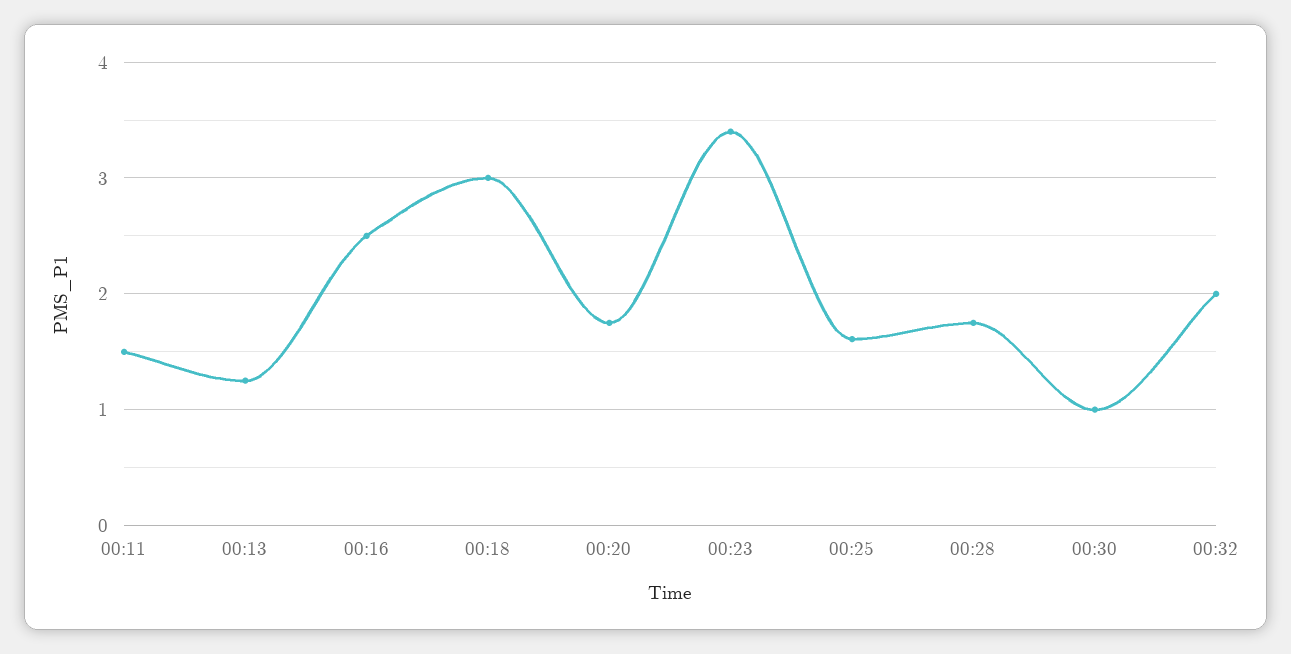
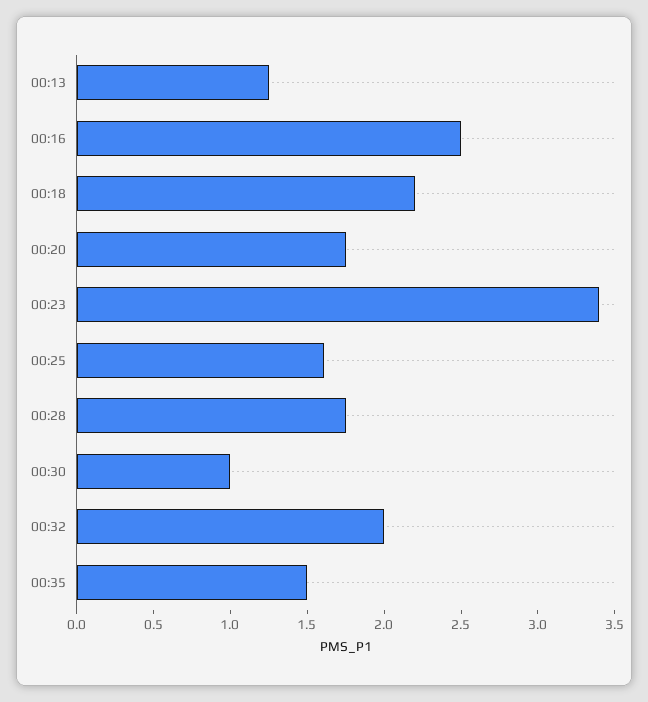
00:11: 1.5 -> none
00:18: 3 -> 2.2
00:35: none -> 1.5

